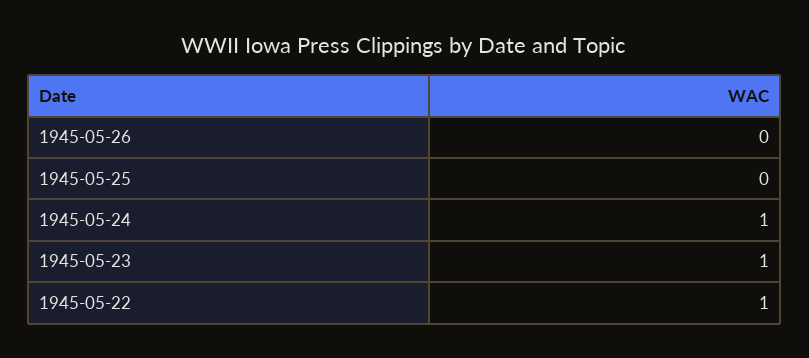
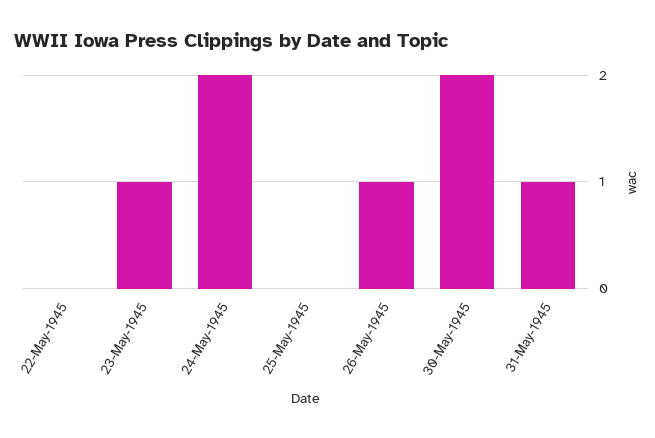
1945-05-26: 0 -> 1
1945-05-24: 1 -> 2
1945-05-22: 1 -> 0
30-May-1945: none -> 2
31-May-1945: none -> 1

